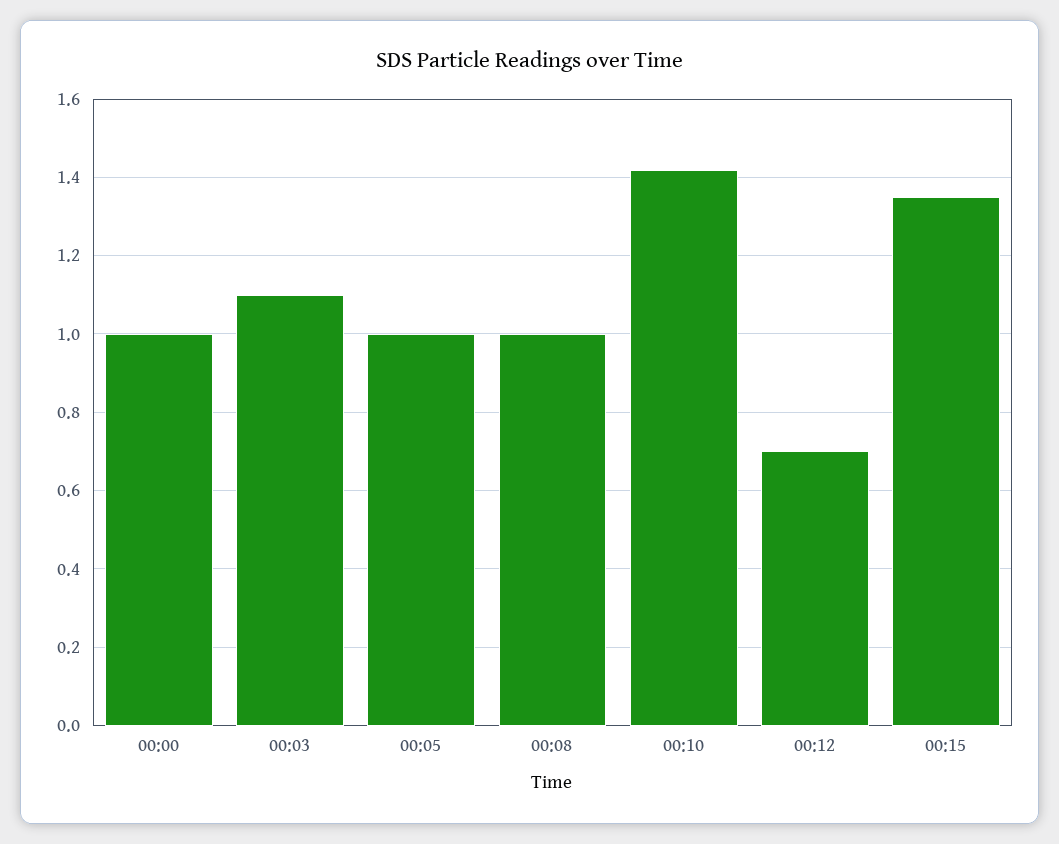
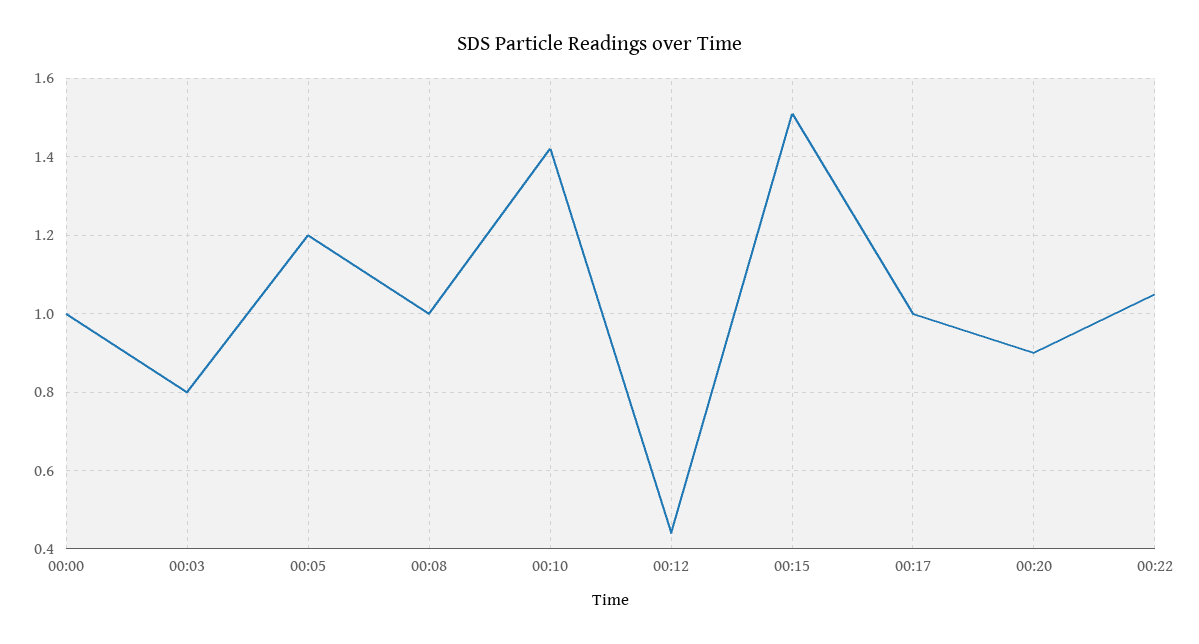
00:03: 1.1 -> 0.8
00:05: 1 -> 1.2
00:12: 0.7 -> 0.45
00:15: 1.35 -> 1.5
00:17: none -> 1
00:20: none -> 0.9
00:22: none -> 1.05

